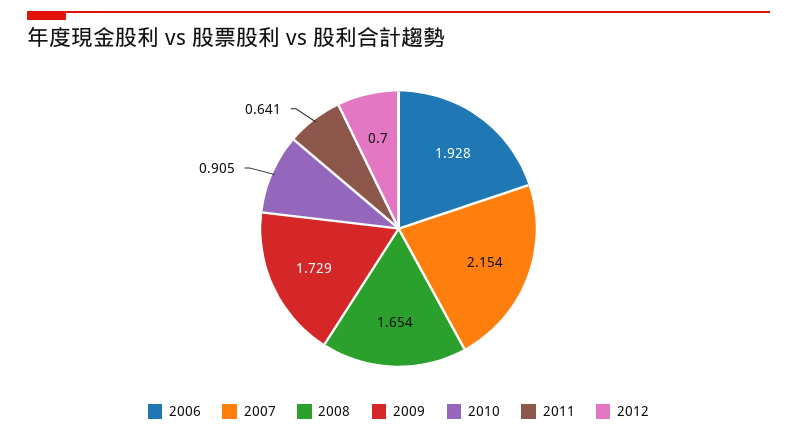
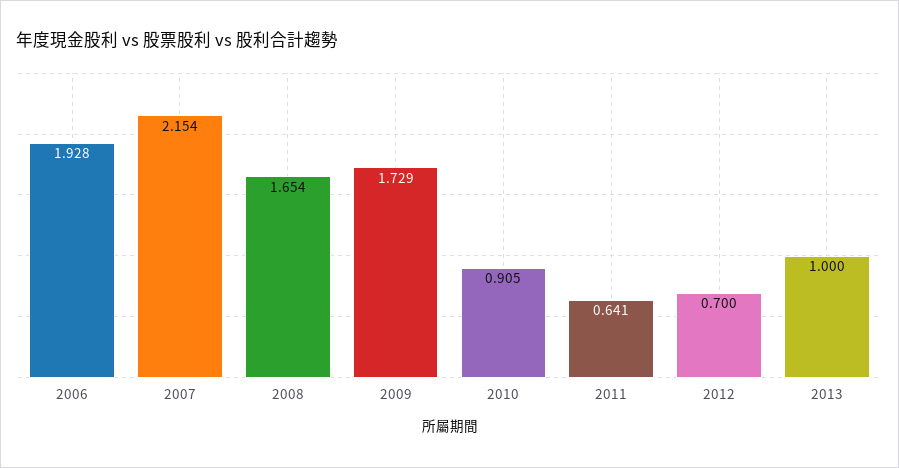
2013: none -> 1

